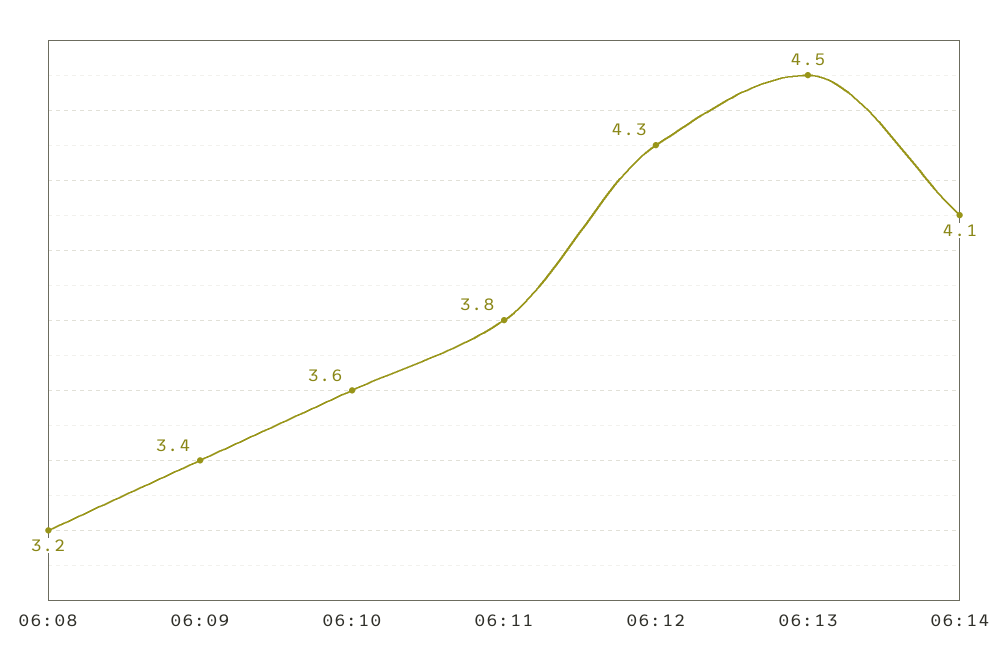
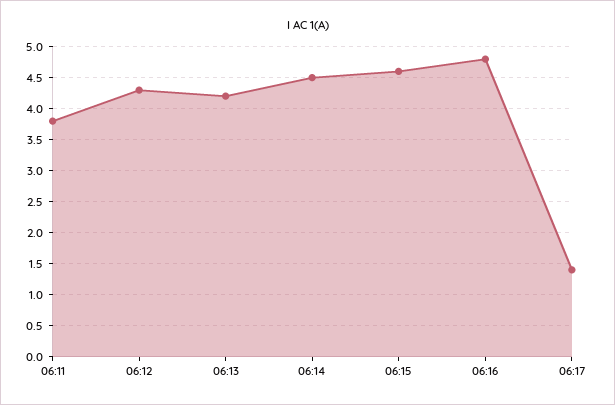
06:08: 3.2 -> none
06:09: 3.4 -> none
06:10: 3.6 -> none
06:13: 4.5 -> 4.2
06:14: 4.1 -> 4.5
06:15: none -> 4.6
06:16: none -> 4.8
06:17: none -> 1.4

